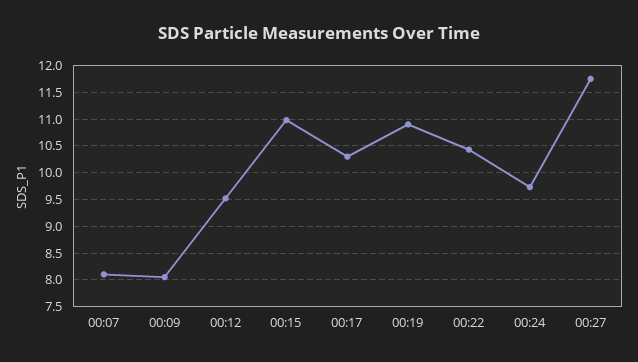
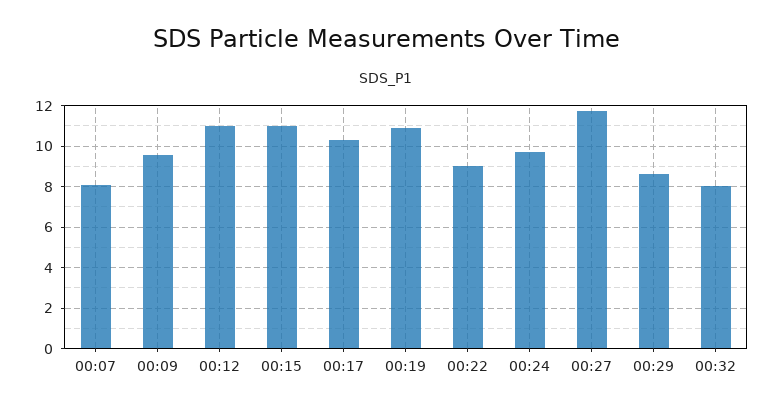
00:09: 8 -> 9.5
00:12: 9.5 -> 11
00:22: 10.5 -> 9
00:29: none -> 8.5
00:32: none -> 8

